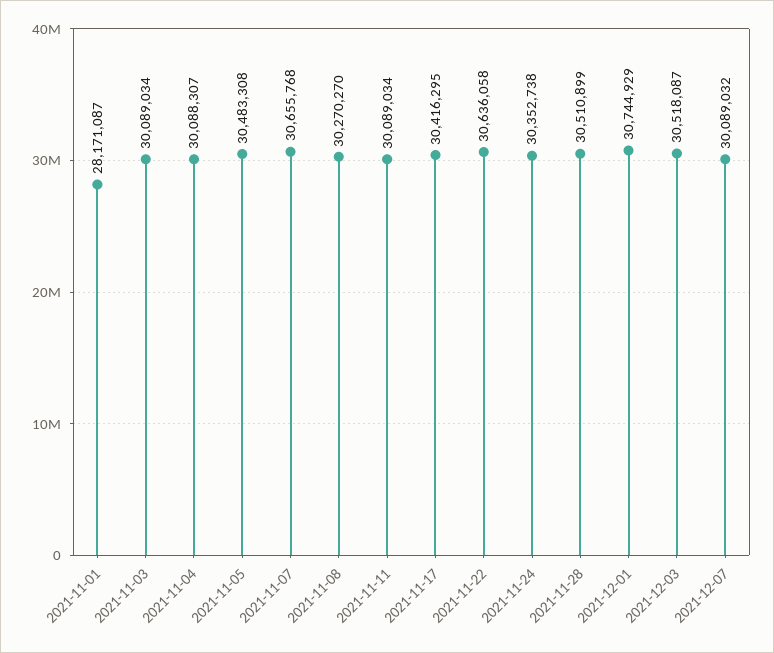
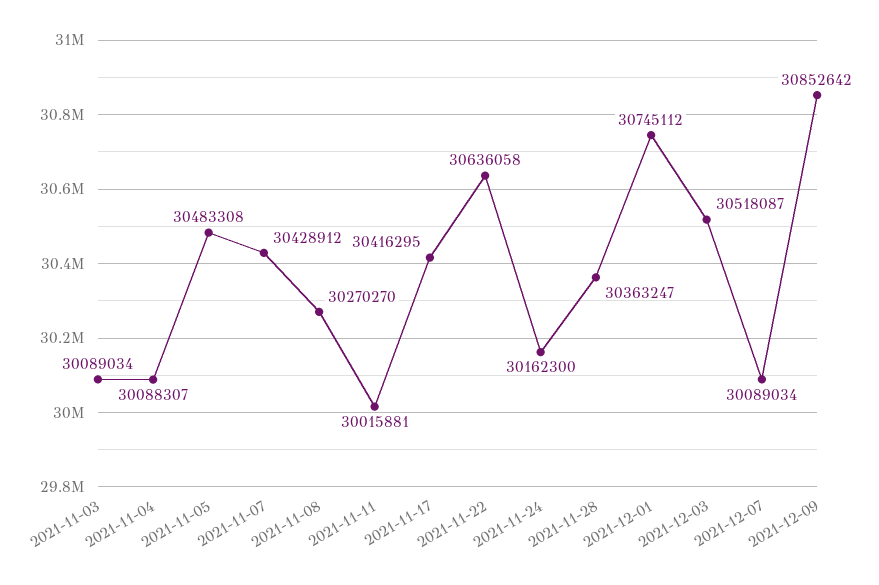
2021-11-01: 28171087 -> none
2021-11-07: 30655768 -> 30428912
2021-11-11: 30089034 -> 30015881
2021-11-24: 30352738 -> 30162300
2021-11-28: 30510899 -> 30363247
2021-12-01: 30744929 -> 30745112
2021-12-07: 30089032 -> 30089034
2021-12-09: none -> 30852642

